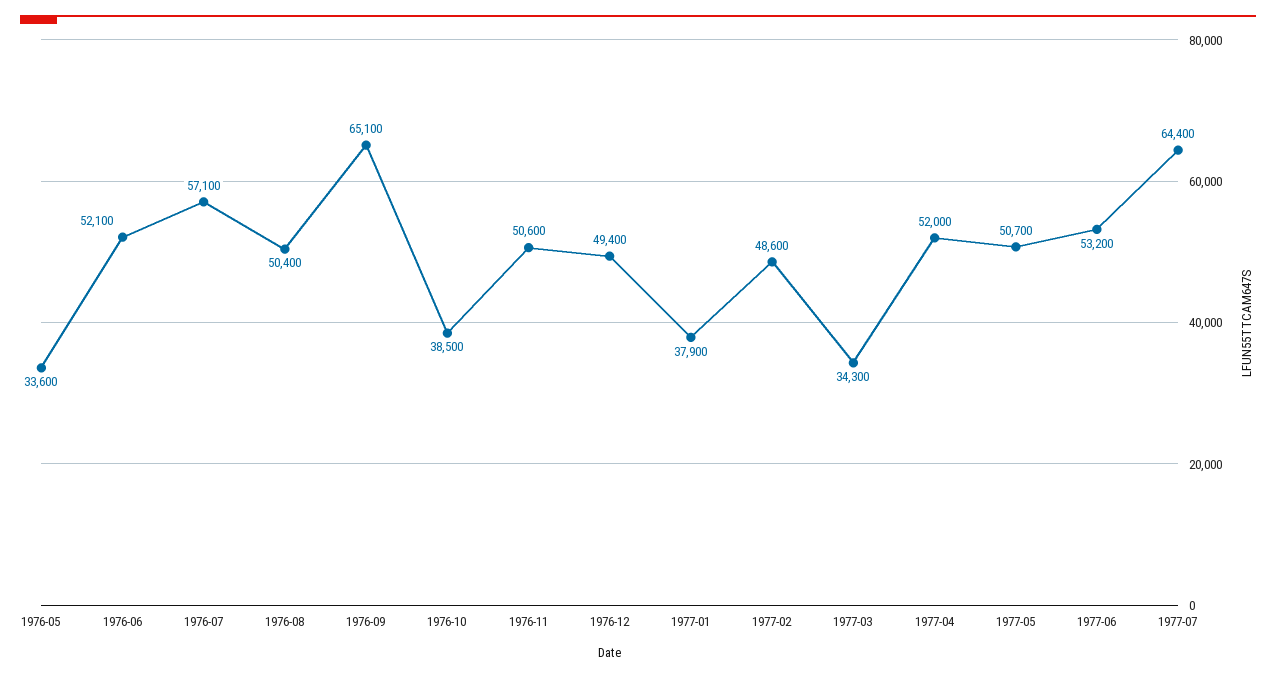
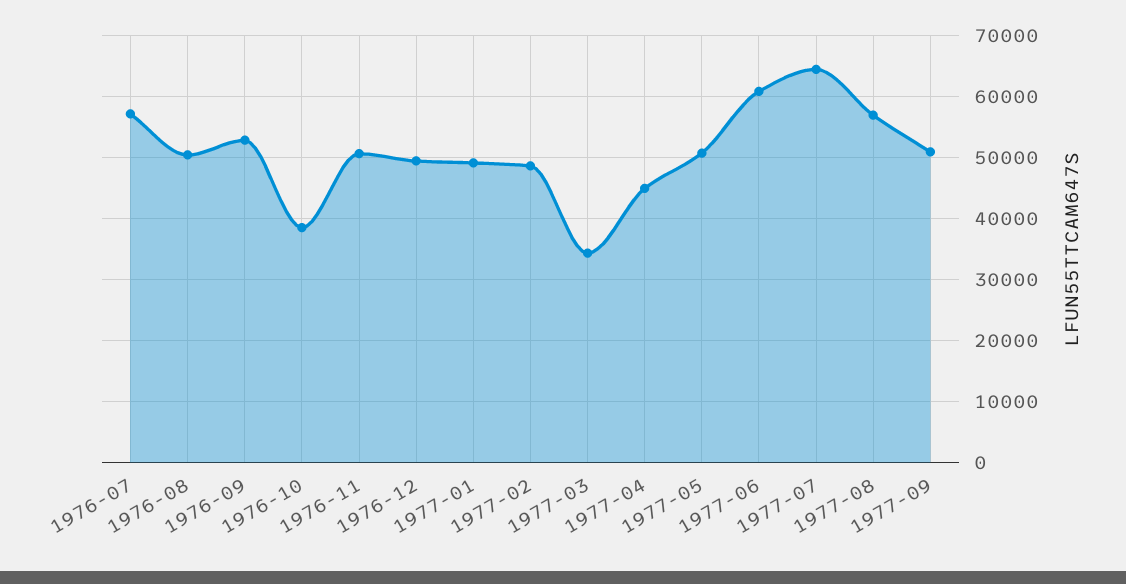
1976-05: 33600 -> none
1976-06: 52100 -> none
1976-09: 65100 -> 53000
1977-01: 37900 -> 49000
1977-04: 52000 -> 45000
1977-06: 53200 -> 61000
1977-08: none -> 57000
1977-09: none -> 51000

